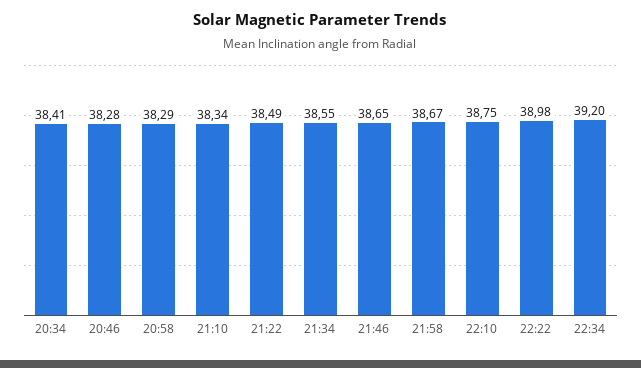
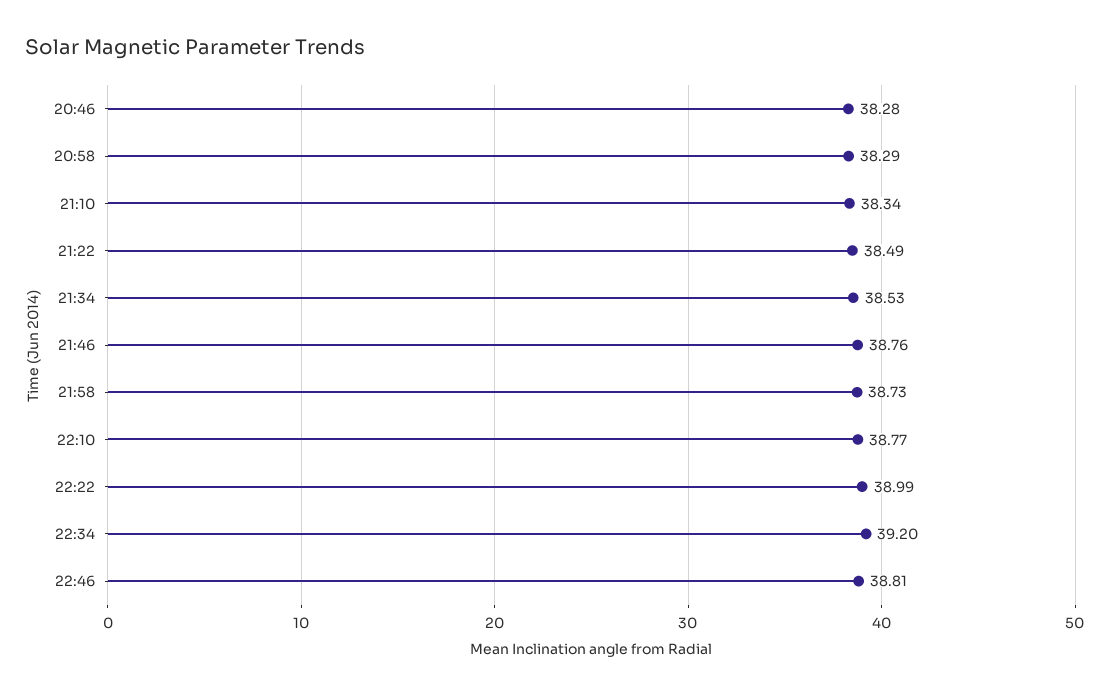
20:34: 38.41 -> none
21:34: 38.55 -> 38.53
21:46: 38.65 -> 38.76
21:58: 38.67 -> 38.73
22:10: 38.75 -> 38.77
22:22: 38.98 -> 38.99
22:46: none -> 38.81

